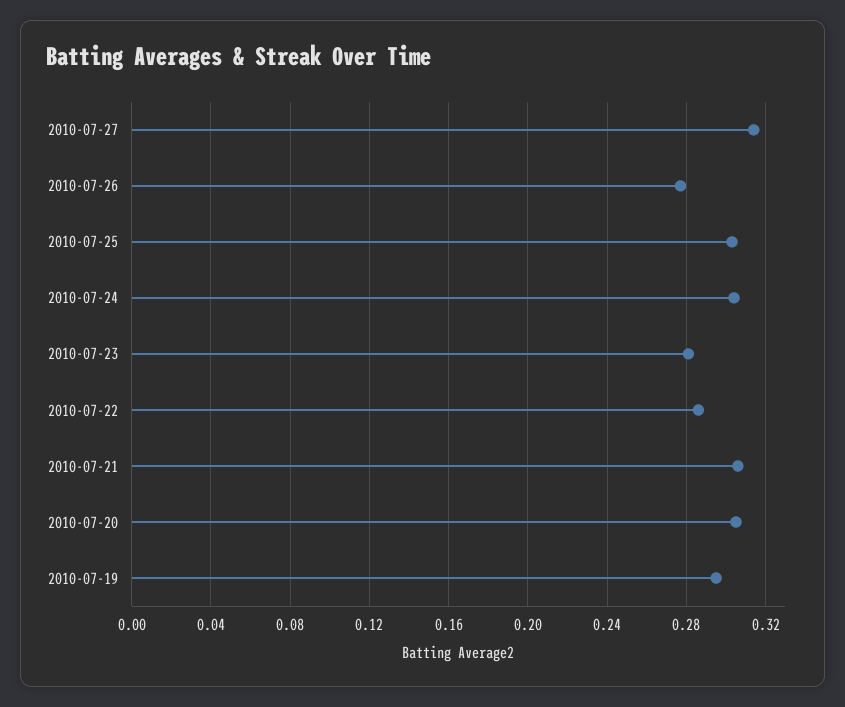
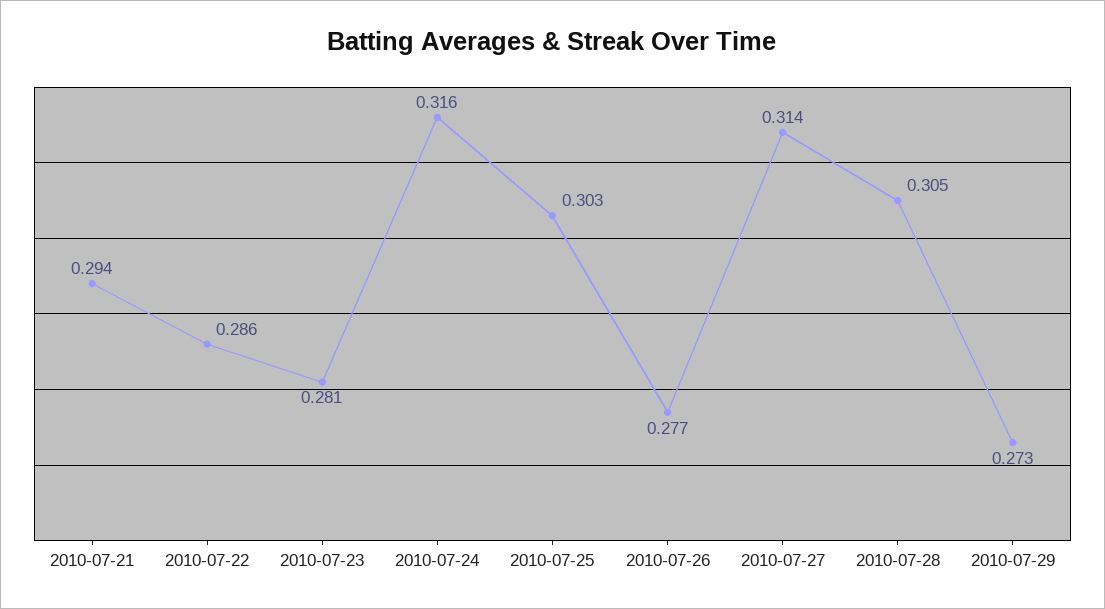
2010-07-24: 0.305 -> 0.316
2010-07-21: 0.305 -> 0.294
2010-07-20: 0.305 -> none
2010-07-19: 0.295 -> none
2010-07-28: none -> 0.305
2010-07-29: none -> 0.273

